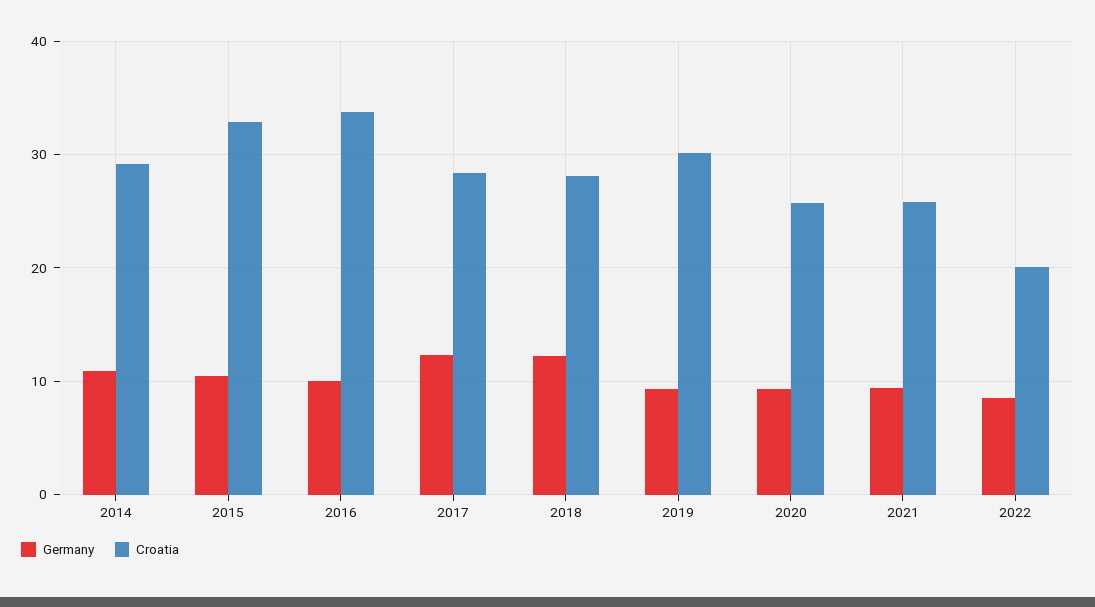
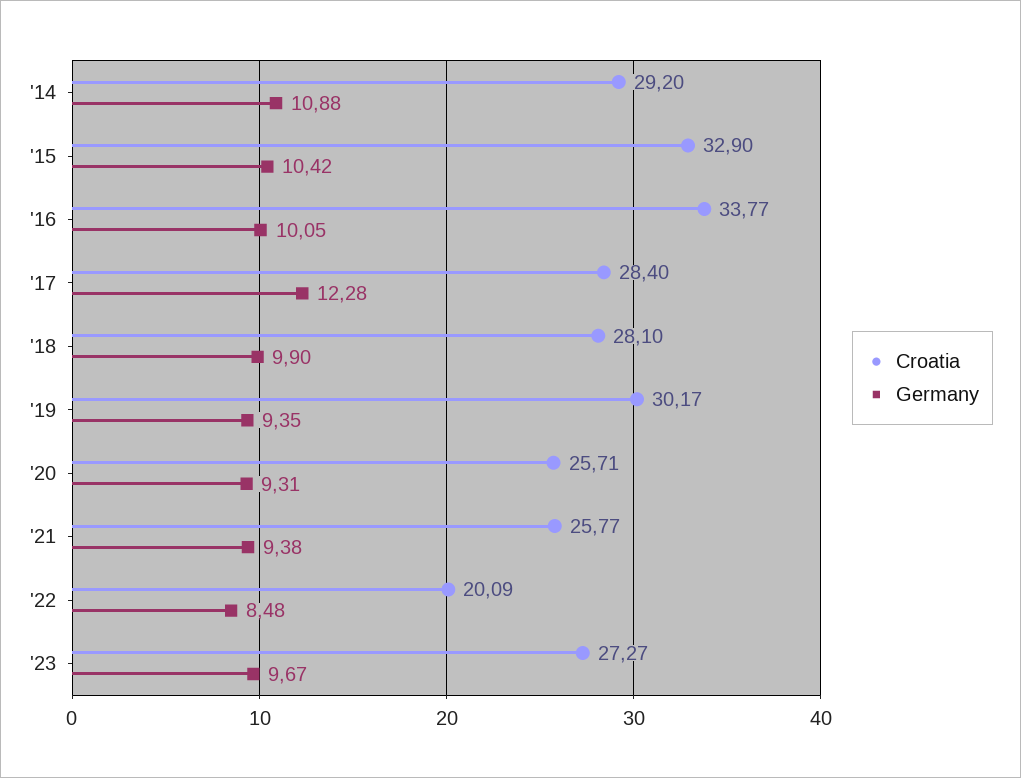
Germany, 2018: 12 -> 9.9
Croatia, '23: none -> 27.27
Germany, '23: none -> 9.67

